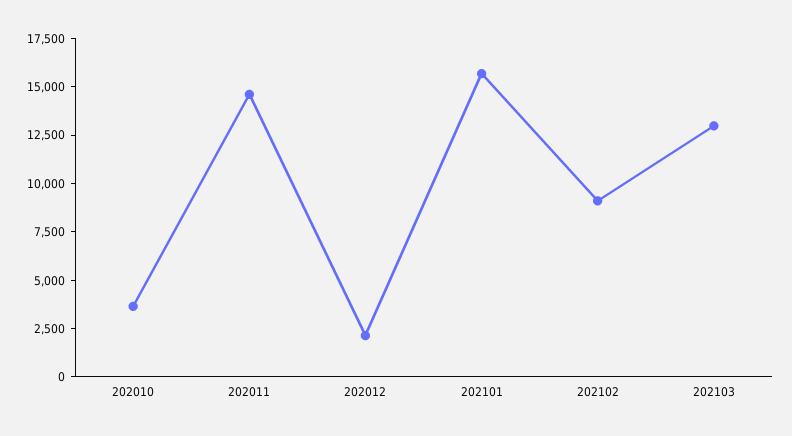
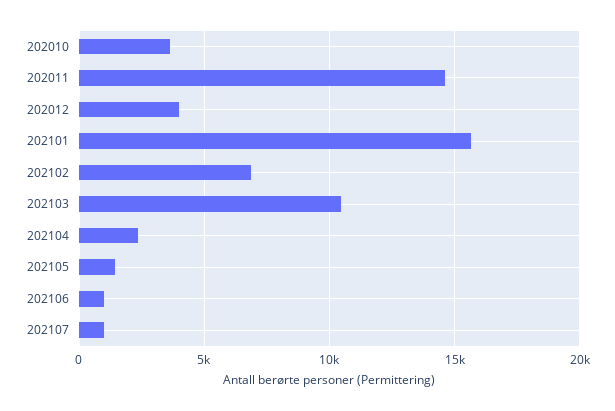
202012: 2000 -> 4000
202102: 9000 -> 7000
202103: 13000 -> 10500
202104: none -> 2500
202105: none -> 1500
202106: none -> 1000
202107: none -> 1000

